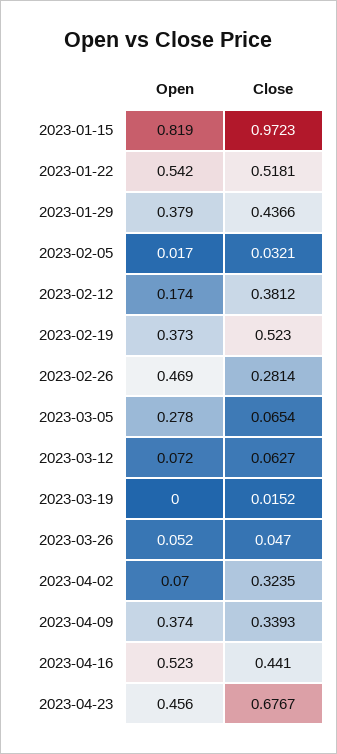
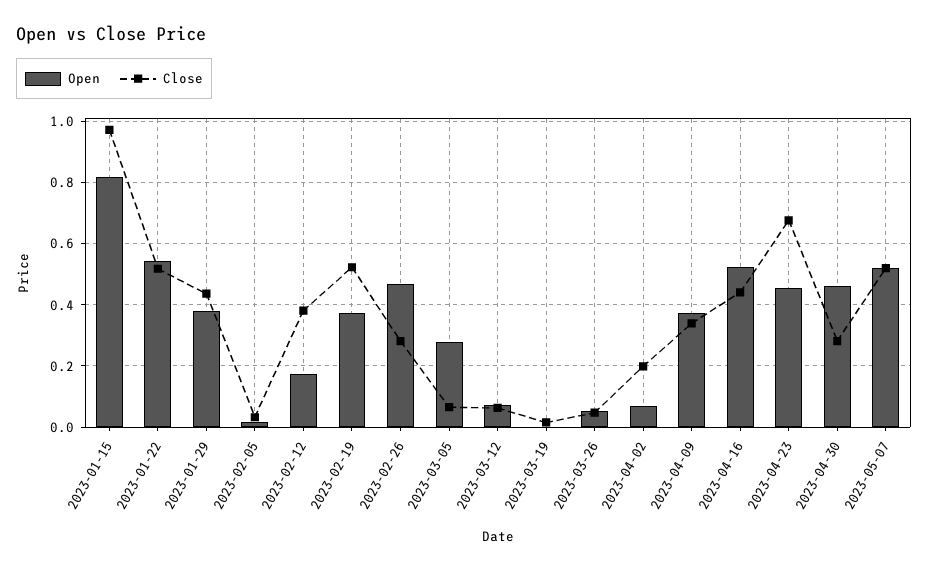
Close, 2023-04-02: 0.3235 -> 0.2
Open, 2023-04-30: none -> 0.46
Close, 2023-04-30: none -> 0.28
Open, 2023-05-07: none -> 0.52
Close, 2023-05-07: none -> 0.52

